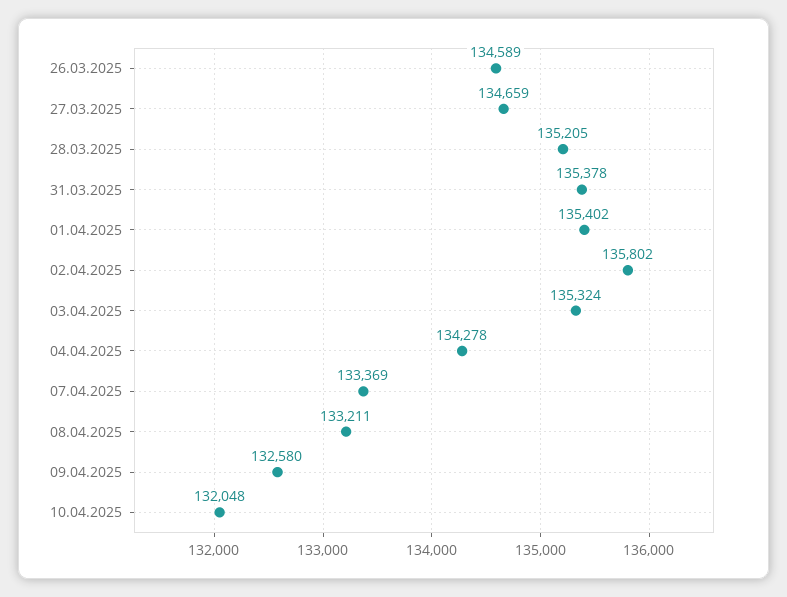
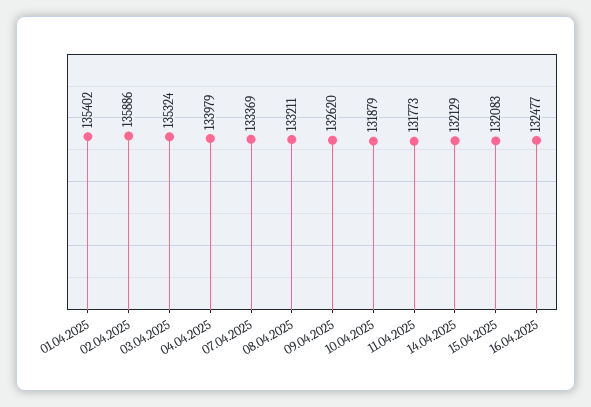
26.03.2025: 134589 -> none
27.03.2025: 134659 -> none
28.03.2025: 135205 -> none
31.03.2025: 135378 -> none
02.04.2025: 135802 -> 135886
04.04.2025: 134278 -> 133979
09.04.2025: 132580 -> 132620
10.04.2025: 132048 -> 131879
11.04.2025: none -> 131773
14.04.2025: none -> 132129
15.04.2025: none -> 132083
16.04.2025: none -> 132477

